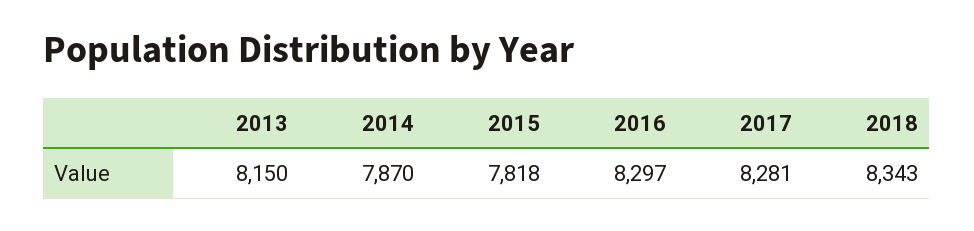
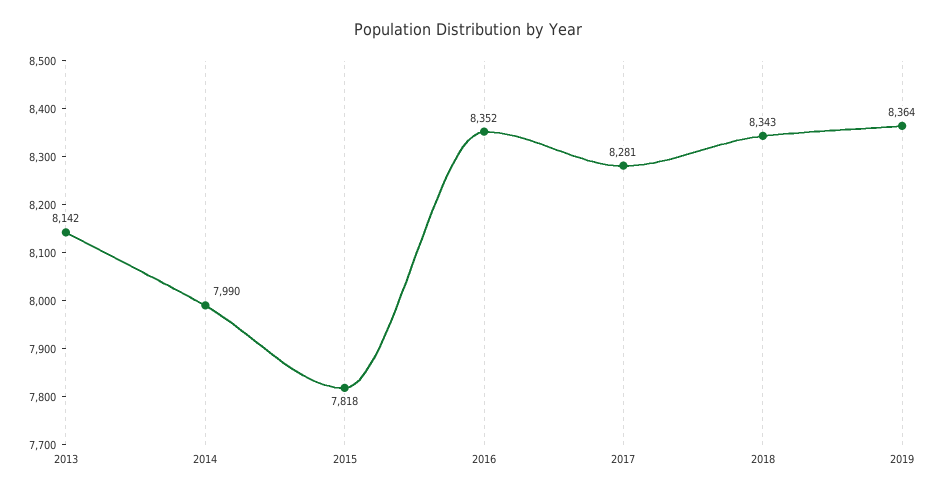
2013: 8150 -> 8142
2014: 7870 -> 7990
2016: 8297 -> 8352
2019: none -> 8364

